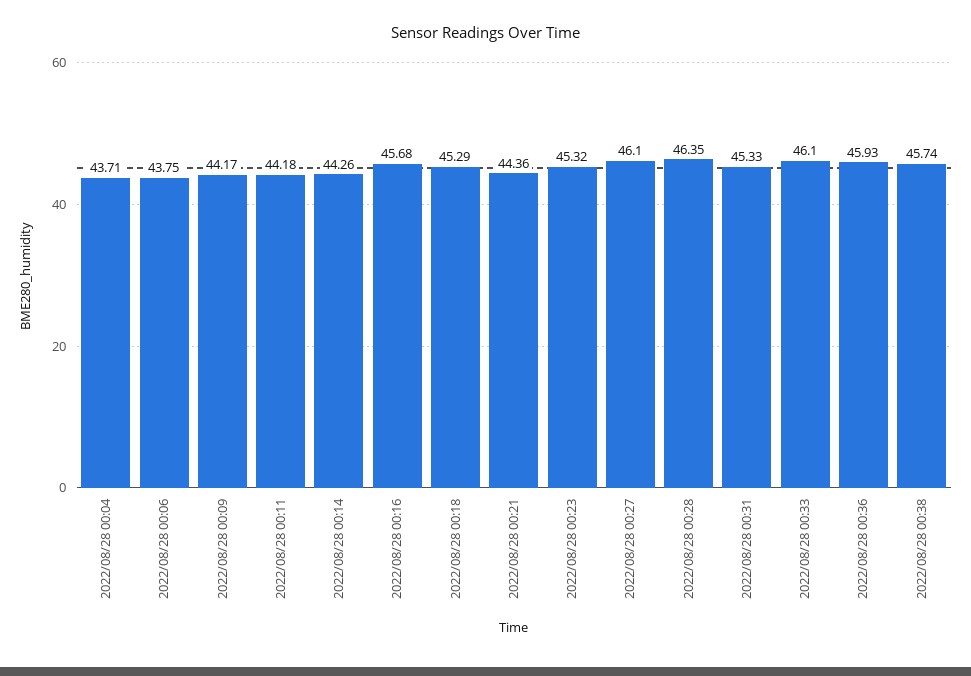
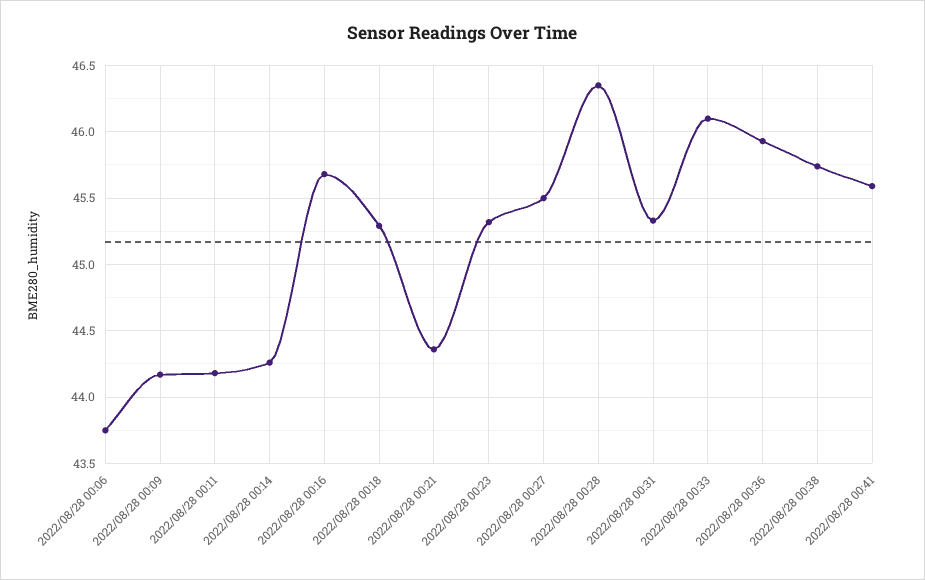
2022/08/28 00:04: 43.71 -> none
2022/08/28 00:27: 46.1 -> 45.5
2022/08/28 00:41: none -> 45.6

